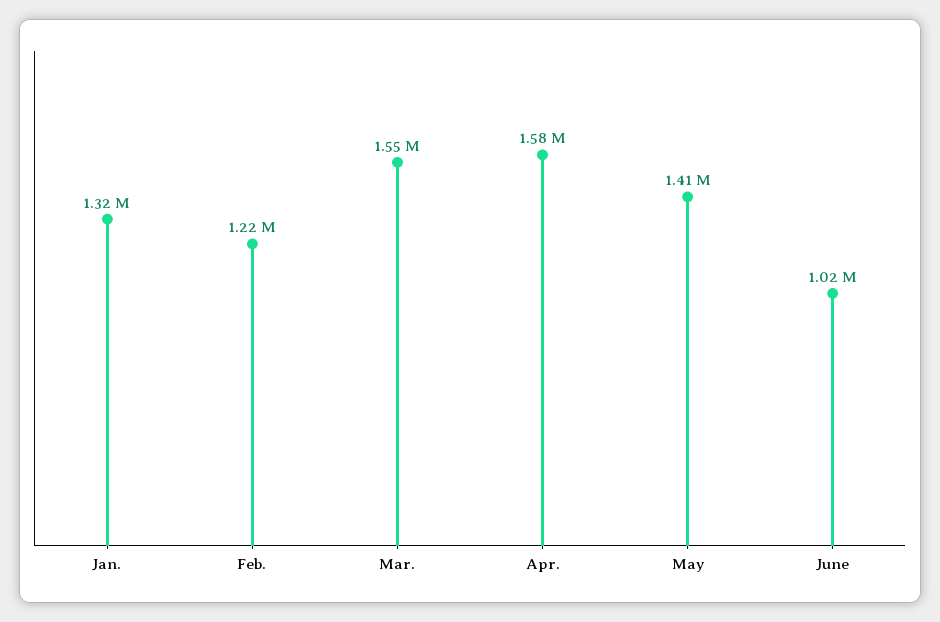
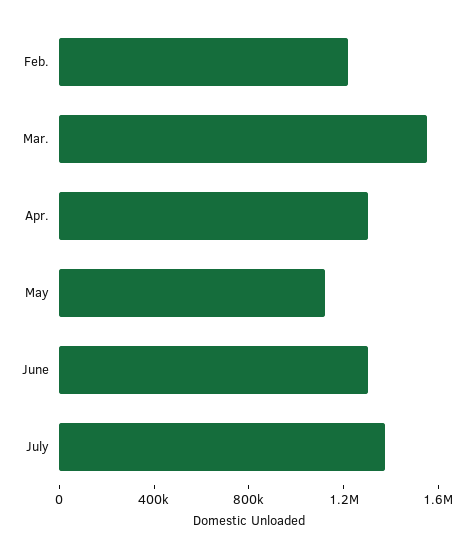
Jan.: 1320000 -> none
Apr.: 1580000 -> 1300000
May: 1410000 -> 1100000
June: 1020000 -> 1300000
July: none -> 1400000

